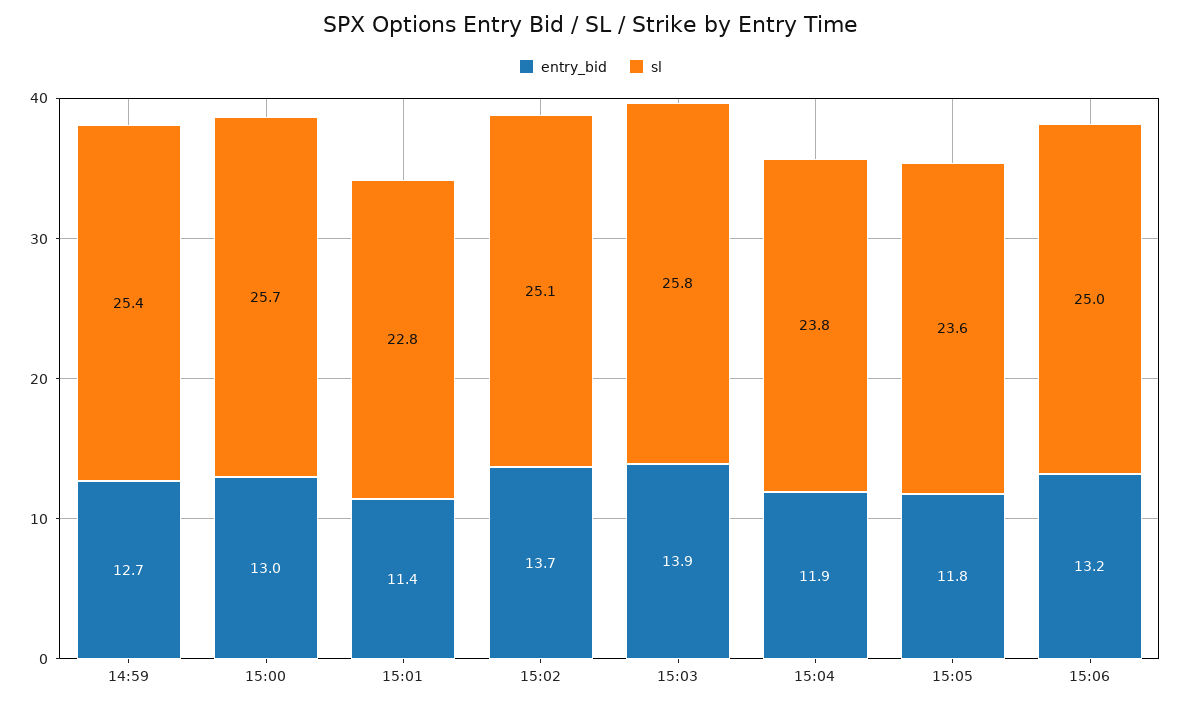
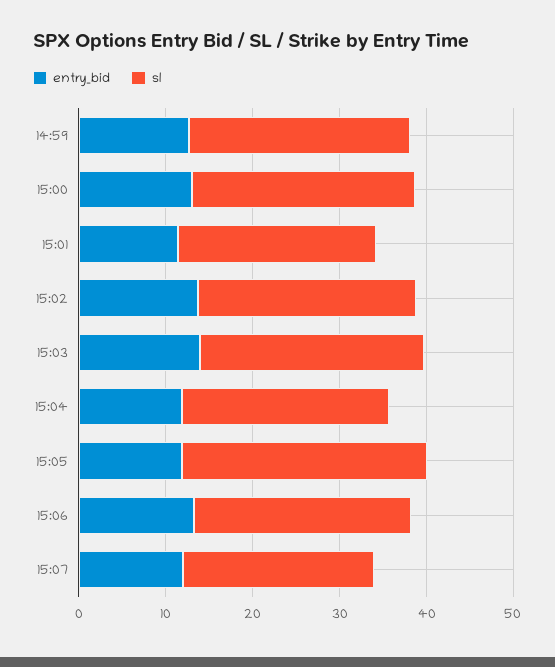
sl, 15:05: 23.6 -> 28
entry_bid, 15:07: none -> 12
sl, 15:07: none -> 22

